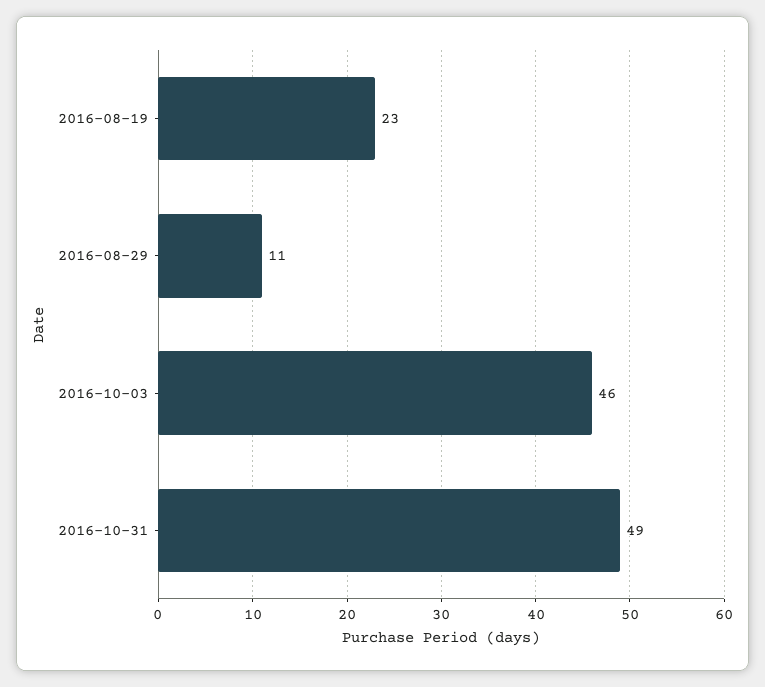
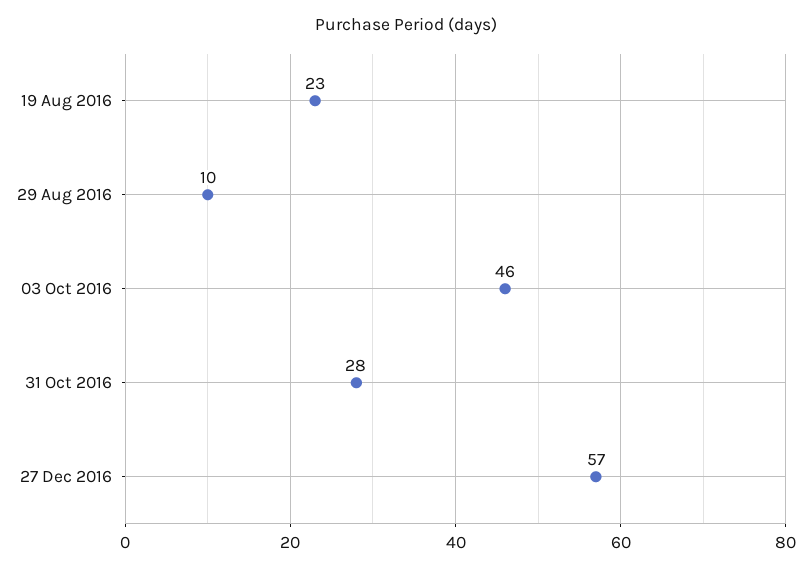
2016-08-29: 11 -> 10
2016-10-31: 49 -> 28
27 Dec 2016: none -> 57

